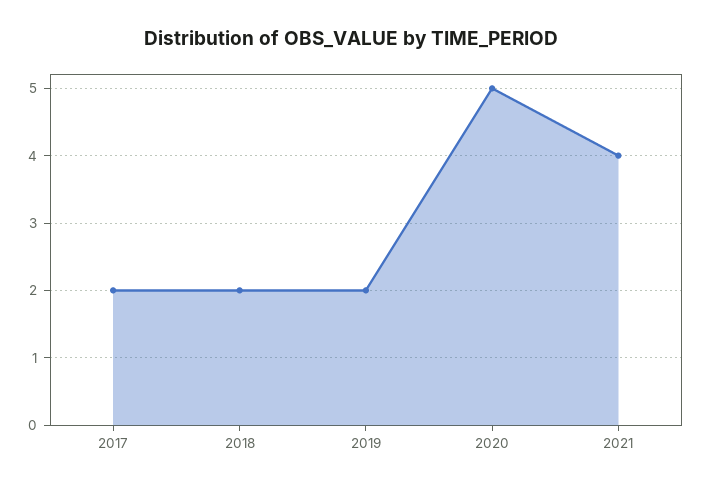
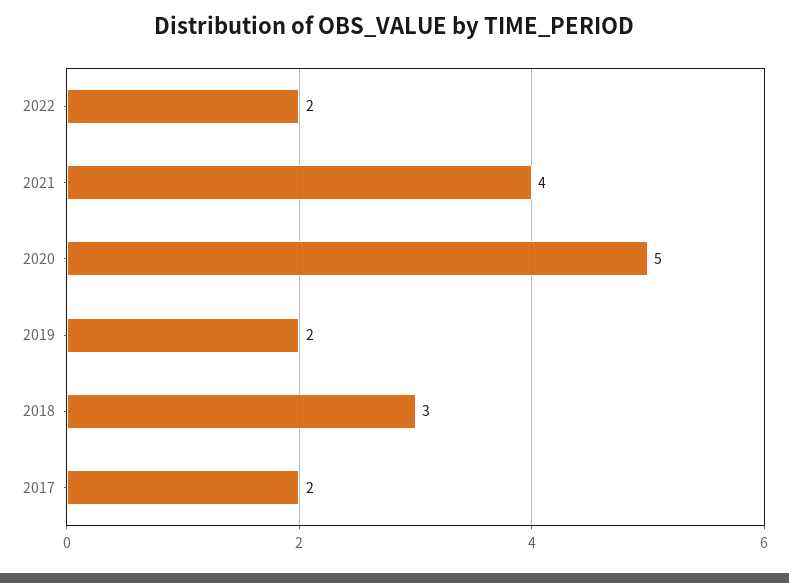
2018: 2 -> 3
2022: none -> 2

